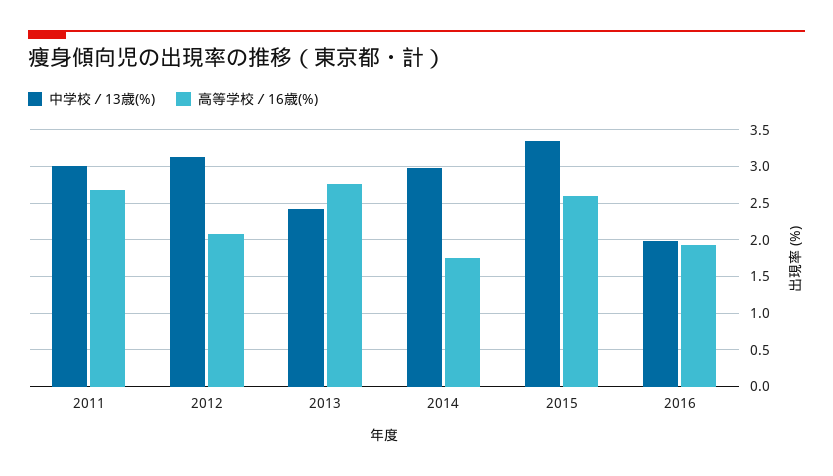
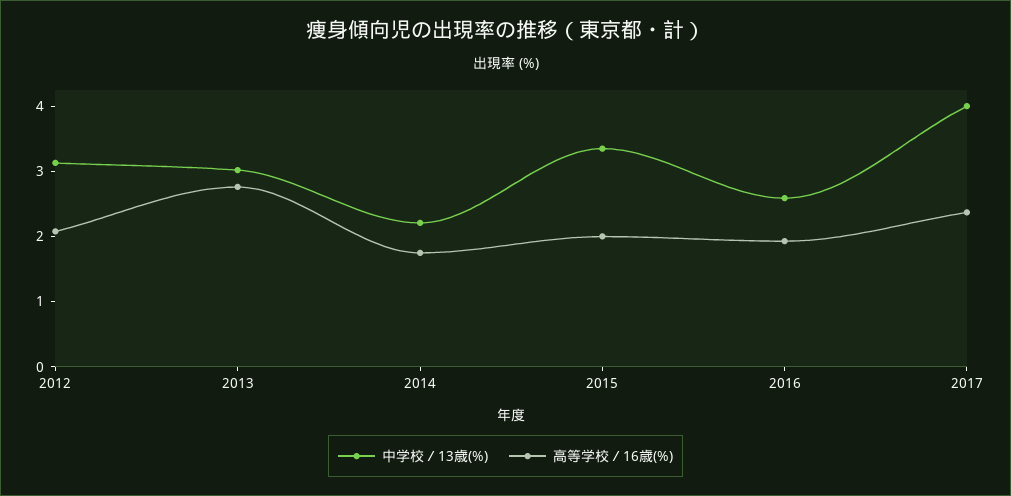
中学校／13歳(%), 2011: 3 -> none
高等学校／16歳(%), 2011: 2.7 -> none
中学校／13歳(%), 2013: 2.4 -> 3
中学校／13歳(%), 2014: 3 -> 2.2
高等学校／16歳(%), 2015: 2.6 -> 2
中学校／13歳(%), 2016: 2 -> 2.6
中学校／13歳(%), 2017: none -> 4
高等学校／16歳(%), 2017: none -> 2.4

